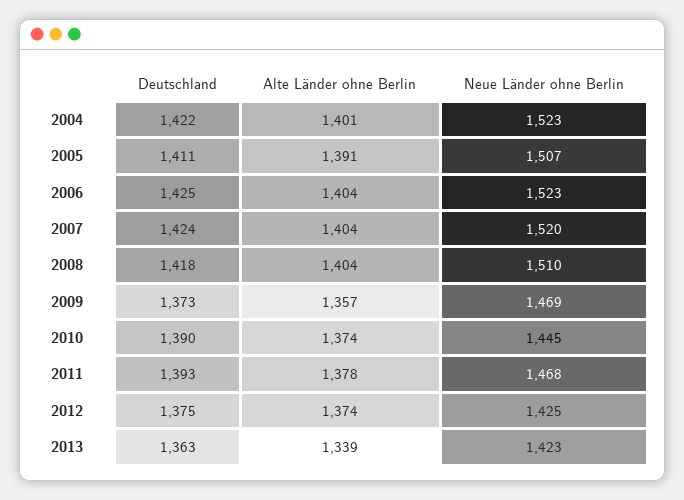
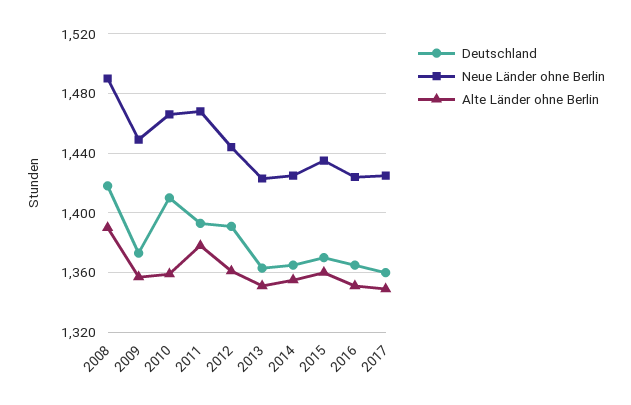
Deutschland, 2004: 1422 -> none
Alte Länder ohne Berlin, 2004: 1401 -> none
Neue Länder ohne Berlin, 2004: 1523 -> none
Deutschland, 2005: 1411 -> none
Alte Länder ohne Berlin, 2005: 1391 -> none
Neue Länder ohne Berlin, 2005: 1507 -> none
Deutschland, 2006: 1425 -> none
Alte Länder ohne Berlin, 2006: 1404 -> none
Neue Länder ohne Berlin, 2006: 1523 -> none
Deutschland, 2007: 1424 -> none
Alte Länder ohne Berlin, 2007: 1404 -> none
Neue Länder ohne Berlin, 2007: 1520 -> none
Alte Länder ohne Berlin, 2008: 1404 -> 1390
Neue Länder ohne Berlin, 2008: 1510 -> 1490
Neue Länder ohne Berlin, 2009: 1469 -> 1450
Deutschland, 2010: 1390 -> 1410
Alte Länder ohne Berlin, 2010: 1374 -> 1360
Neue Länder ohne Berlin, 2010: 1445 -> 1465
Deutschland, 2012: 1375 -> 1390
Alte Länder ohne Berlin, 2012: 1374 -> 1360
Neue Länder ohne Berlin, 2012: 1425 -> 1445
Alte Länder ohne Berlin, 2013: 1339 -> 1350
Deutschland, 2014: none -> 1365
Neue Länder ohne Berlin, 2014: none -> 1425
Alte Länder ohne Berlin, 2014: none -> 1355
Deutschland, 2015: none -> 1370
Neue Länder ohne Berlin, 2015: none -> 1435
Alte Länder ohne Berlin, 2015: none -> 1360
Deutschland, 2016: none -> 1365
Neue Länder ohne Berlin, 2016: none -> 1425
Alte Länder ohne Berlin, 2016: none -> 1350
Deutschland, 2017: none -> 1360
Neue Länder ohne Berlin, 2017: none -> 1425
Alte Länder ohne Berlin, 2017: none -> 1350

